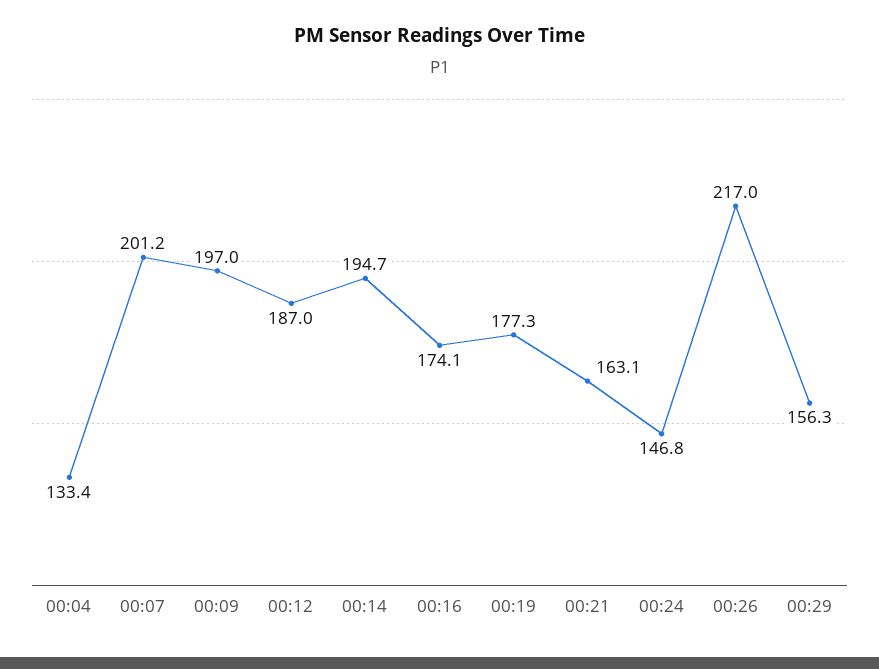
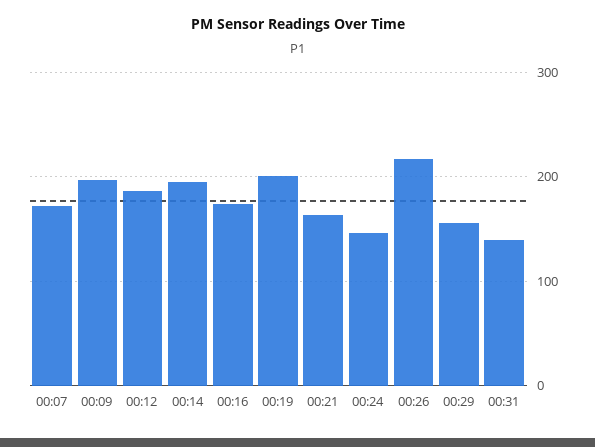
00:04: 133.4 -> none
00:07: 201.2 -> 170
00:19: 177.3 -> 200
00:31: none -> 140

